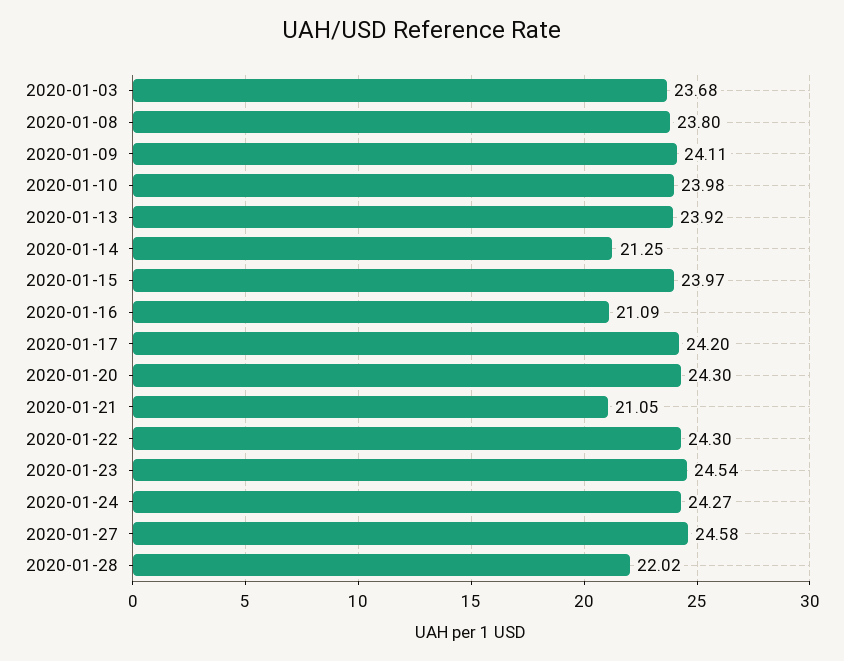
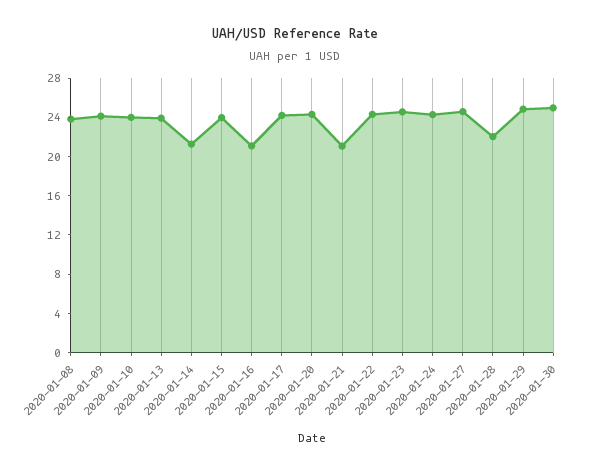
2020-01-03: 23.68 -> none
2020-01-29: none -> 25
2020-01-30: none -> 25

